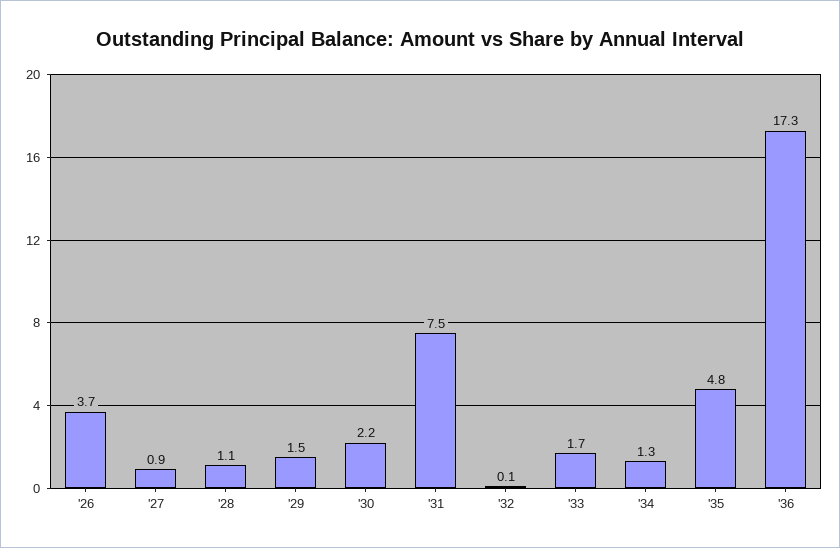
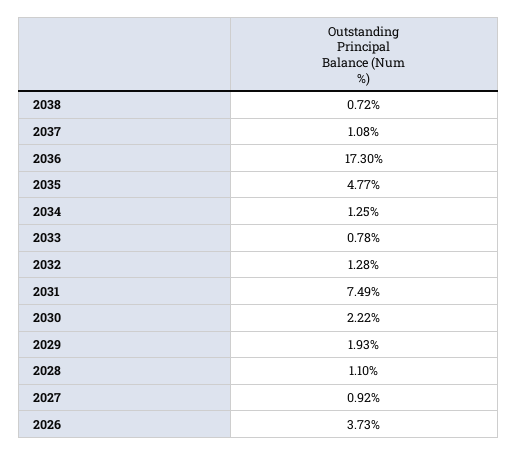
'29: 1.5 -> 1.93
'32: 0.1 -> 1.28
'33: 1.7 -> 0.78
2038: none -> 0.72
2037: none -> 1.08

